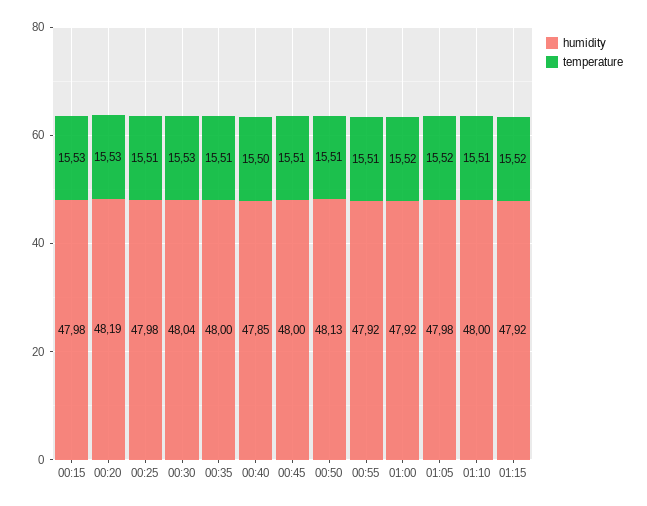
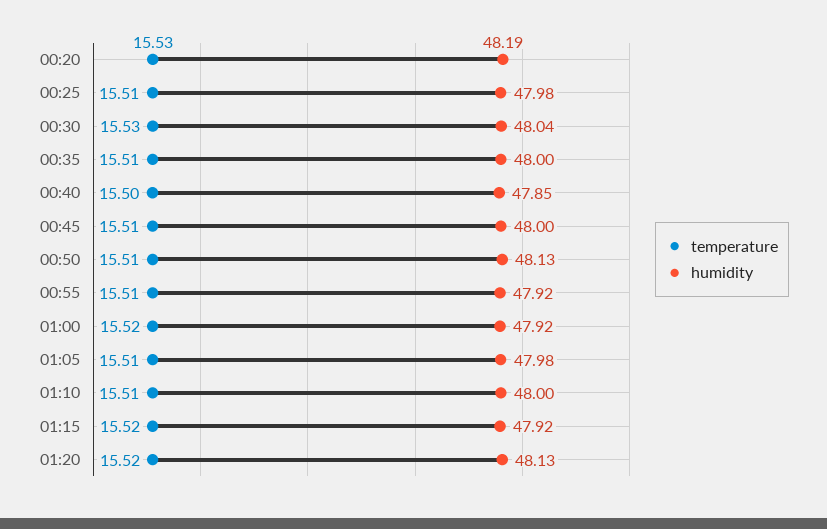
humidity, 00:15: 47.98 -> none
temperature, 00:15: 15.53 -> none
temperature, 01:05: 15.52 -> 15.51
temperature, 01:20: none -> 15.52
humidity, 01:20: none -> 48.13

